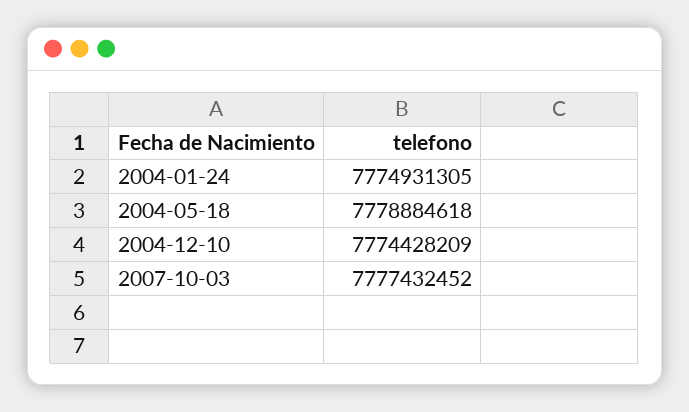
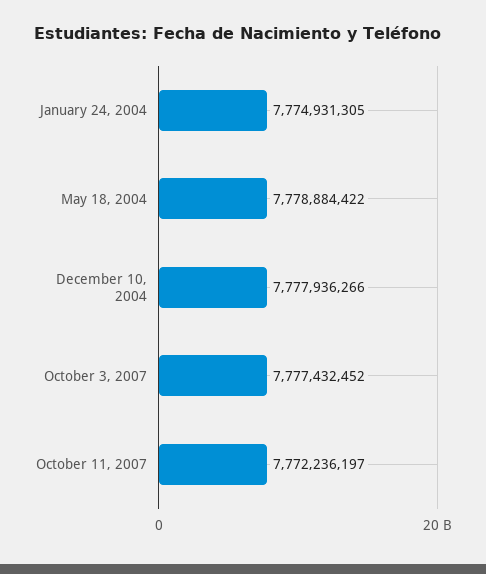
2004-05-18: 7778884618 -> 7778884422
2004-12-10: 7774428209 -> 7777936266
October 11, 2007: none -> 7772236197

